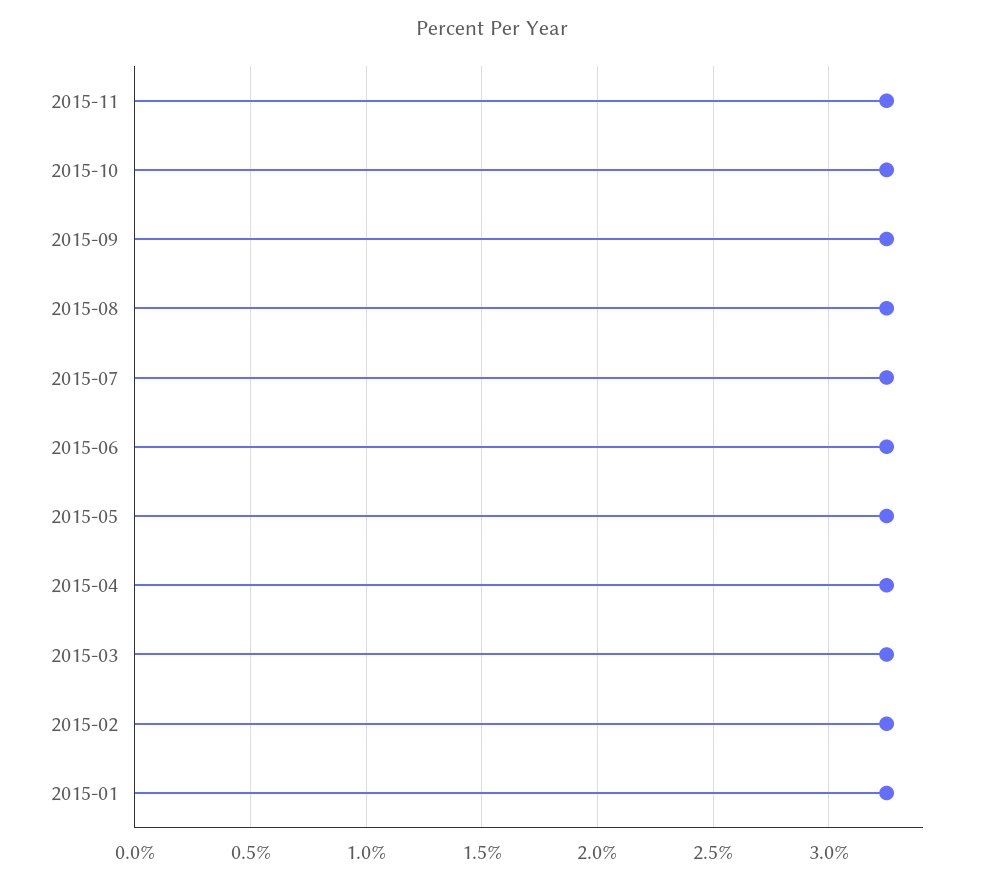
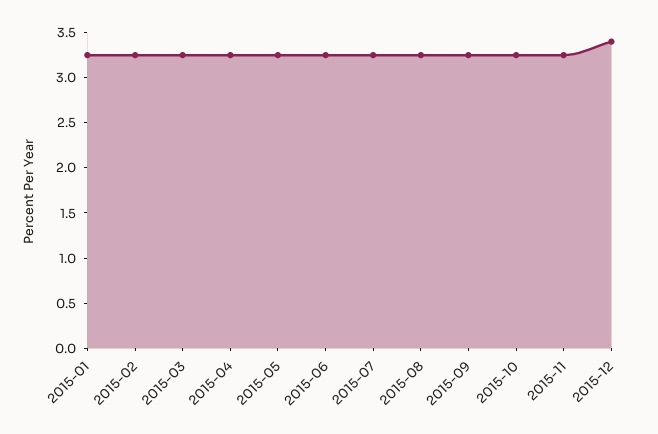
2015-12: none -> 3.4

